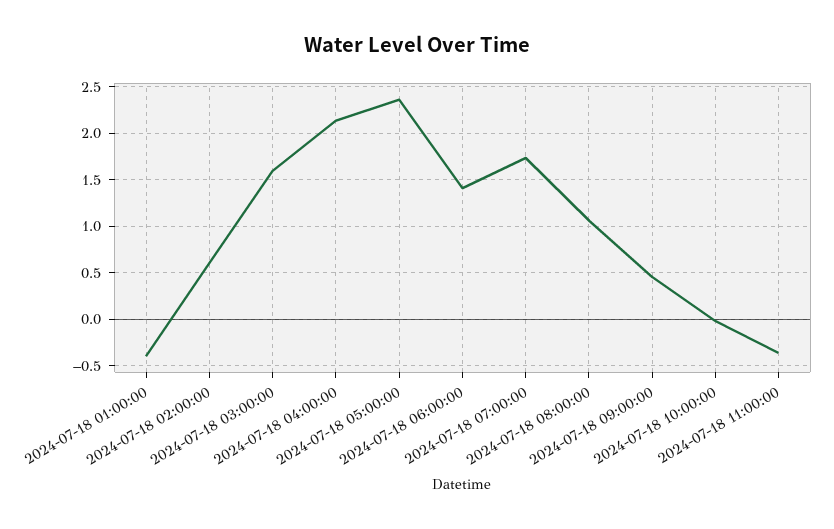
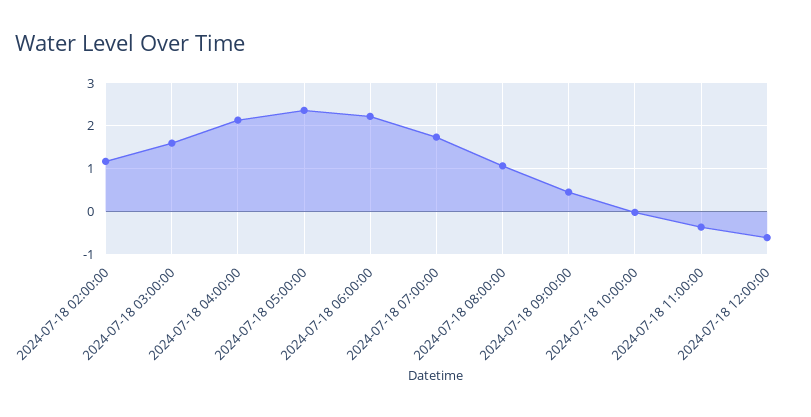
2024-07-18 01:00:00: -0.4 -> none
2024-07-18 02:00:00: 0.6 -> 1.2
2024-07-18 06:00:00: 1.4 -> 2.2
2024-07-18 12:00:00: none -> -0.6

